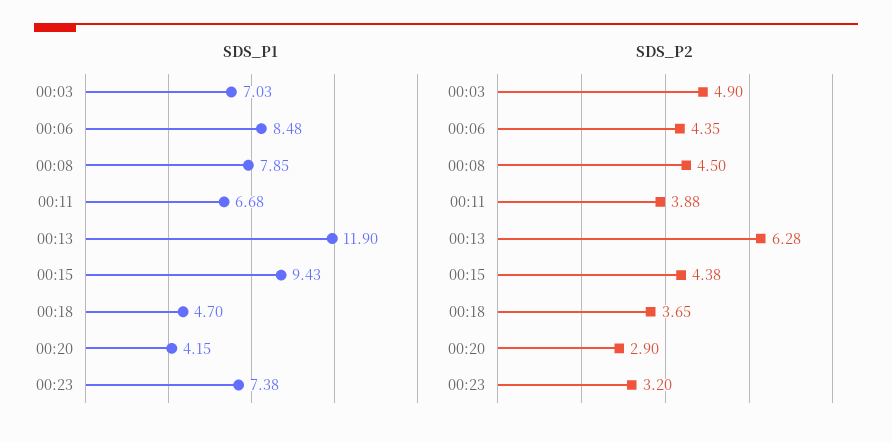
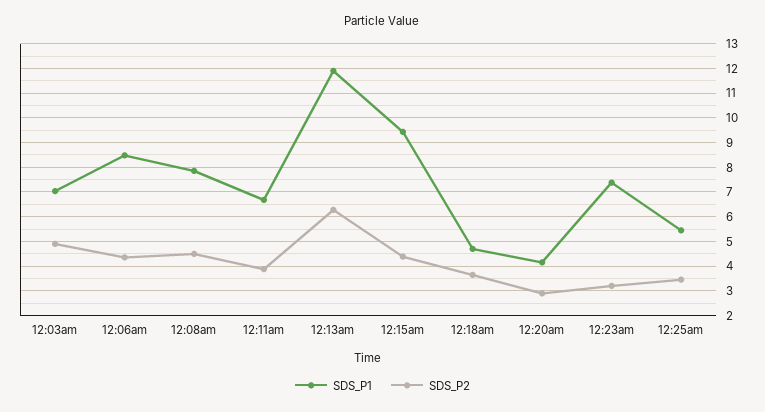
SDS_P1, 12:25am: none -> 5.5
SDS_P2, 12:25am: none -> 3.5

